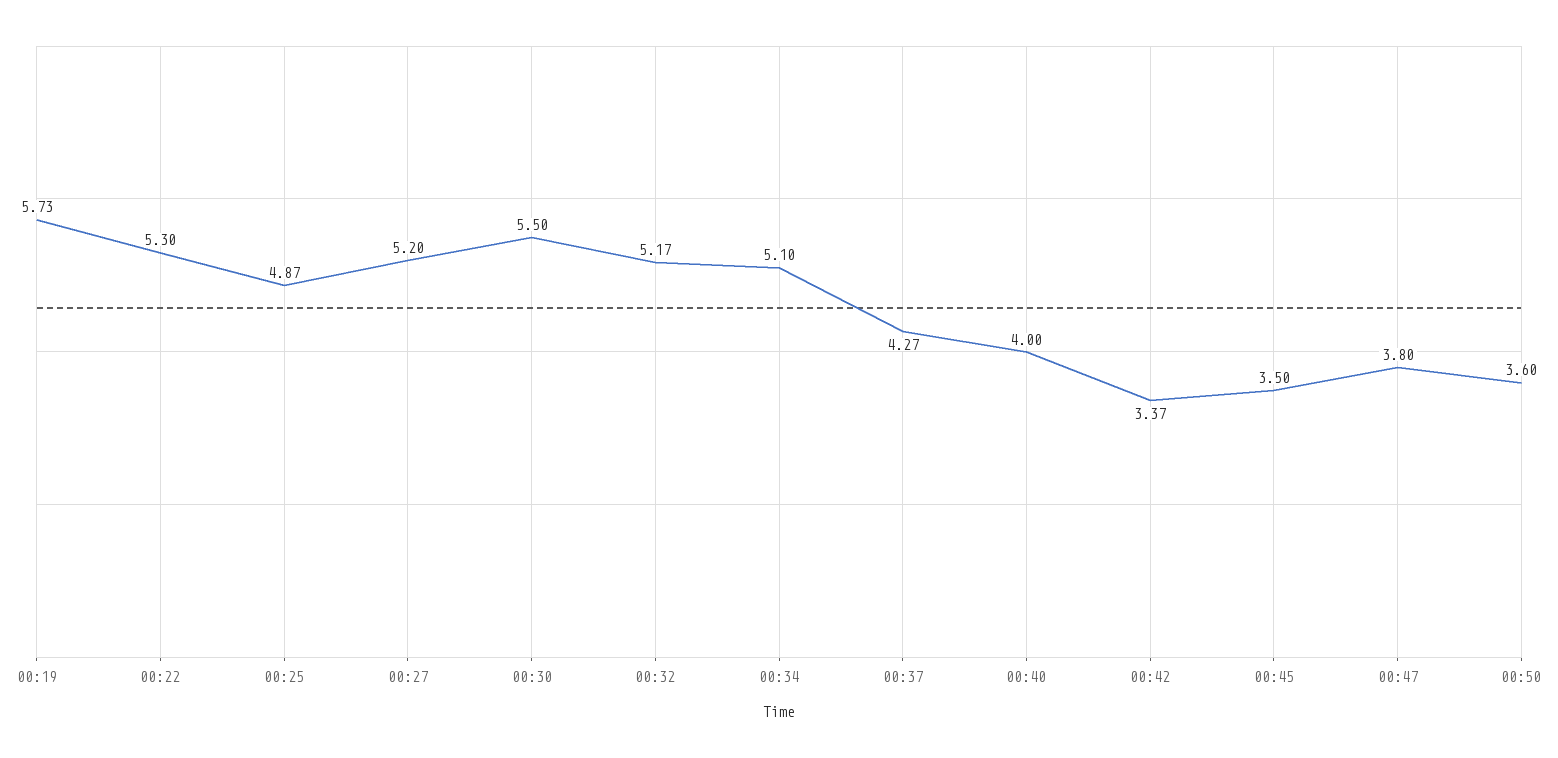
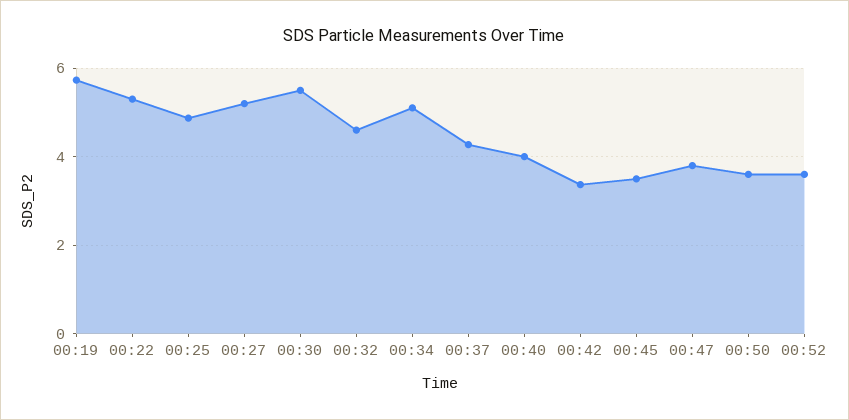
00:32: 5.17 -> 4.6
00:52: none -> 3.6

